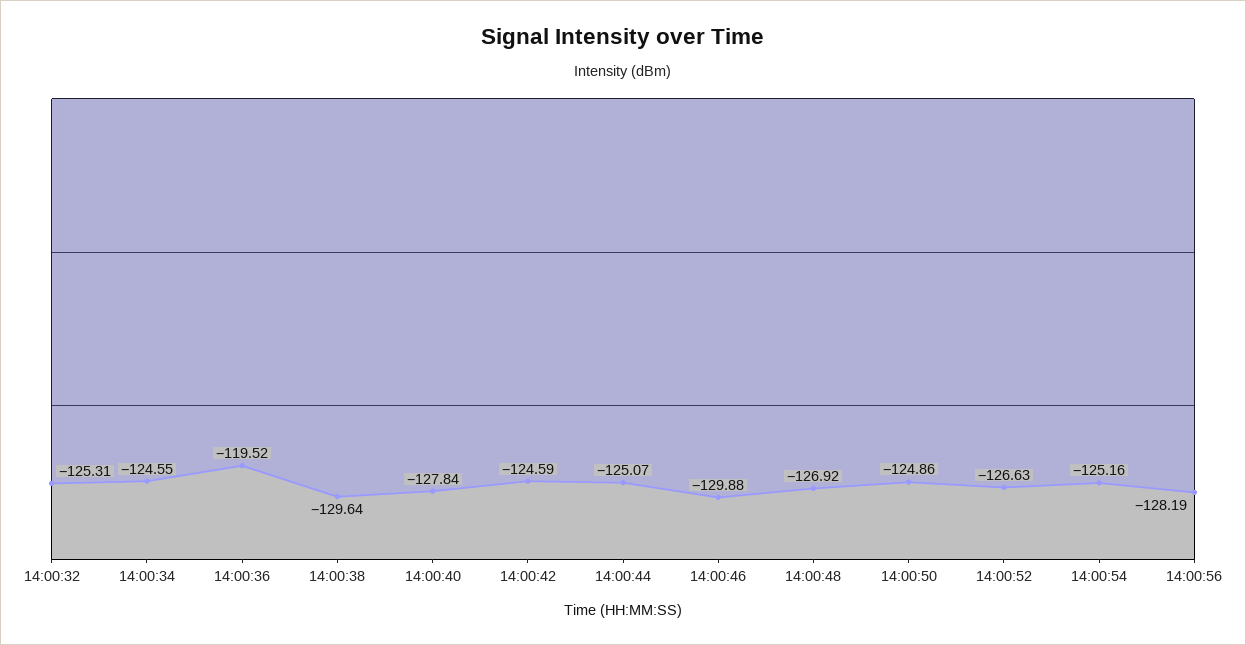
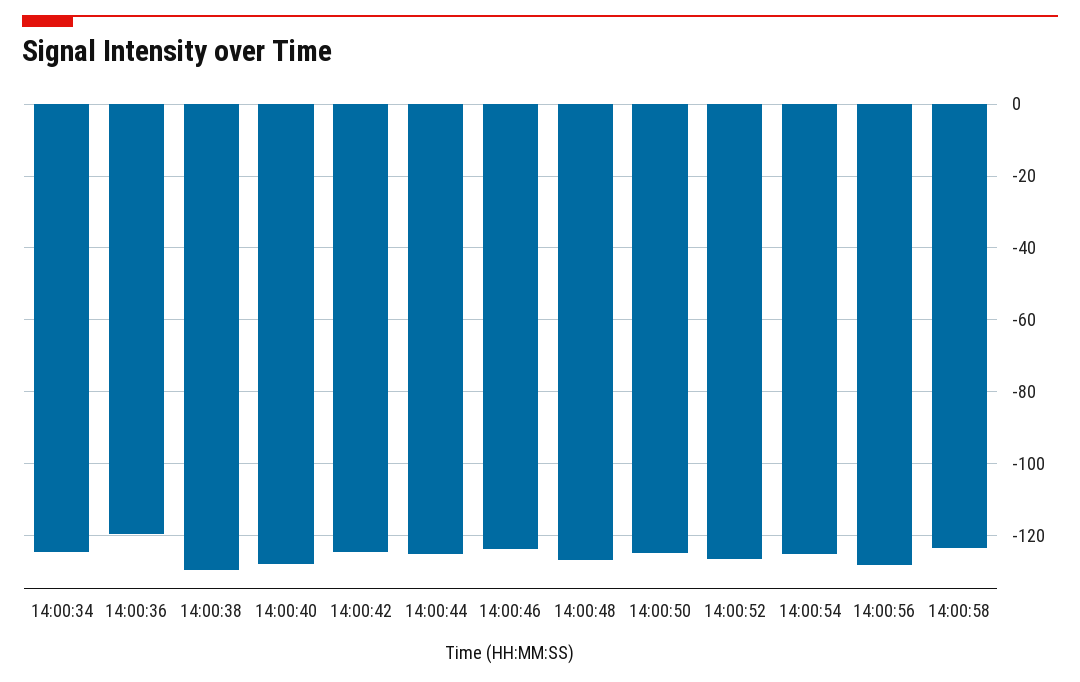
14:00:32: -125.31 -> none
14:00:46: -129.88 -> -124
14:00:58: none -> -124

